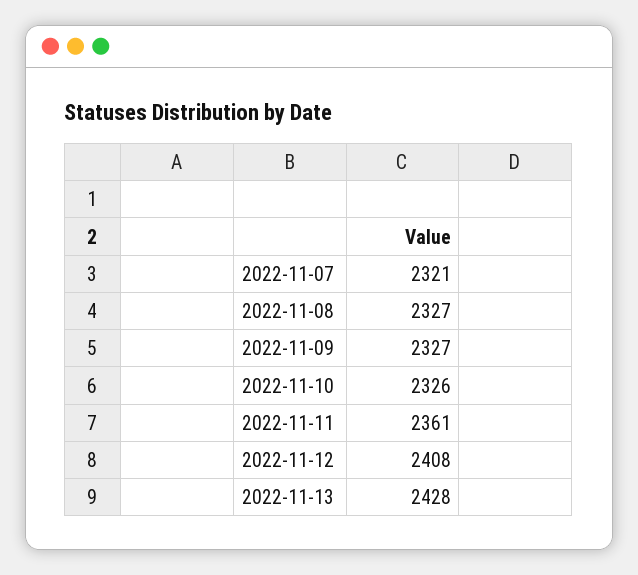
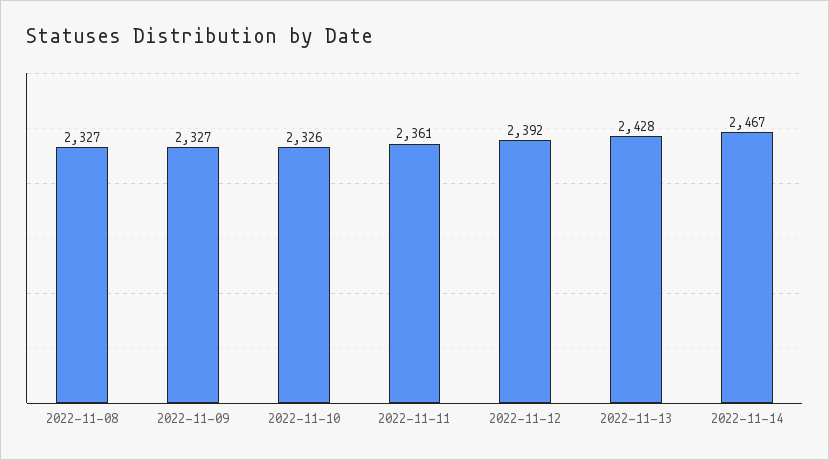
2022-11-07: 2321 -> none
2022-11-12: 2408 -> 2392
2022-11-14: none -> 2467

